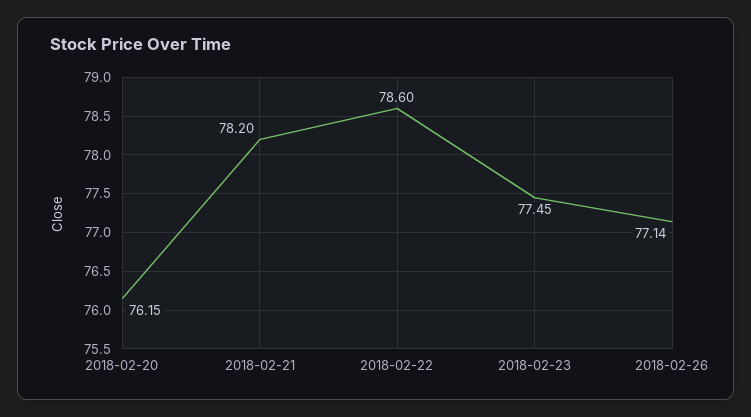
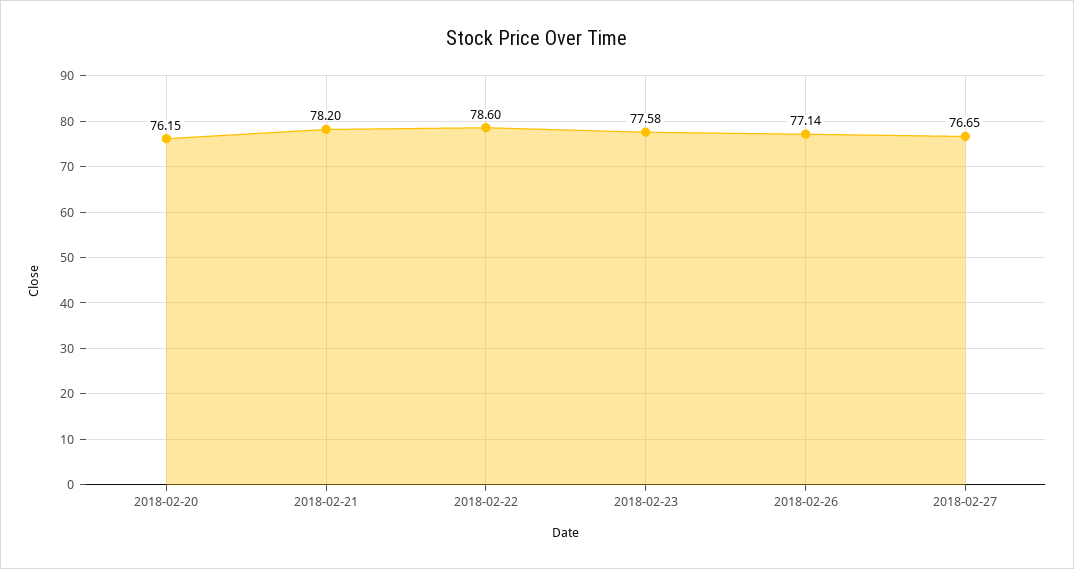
2018-02-23: 77.45 -> 77.58
2018-02-27: none -> 76.65

